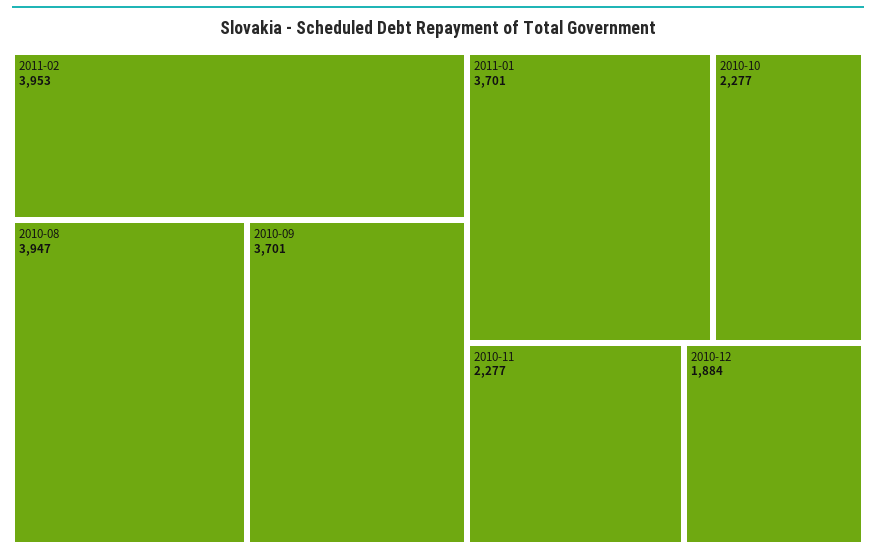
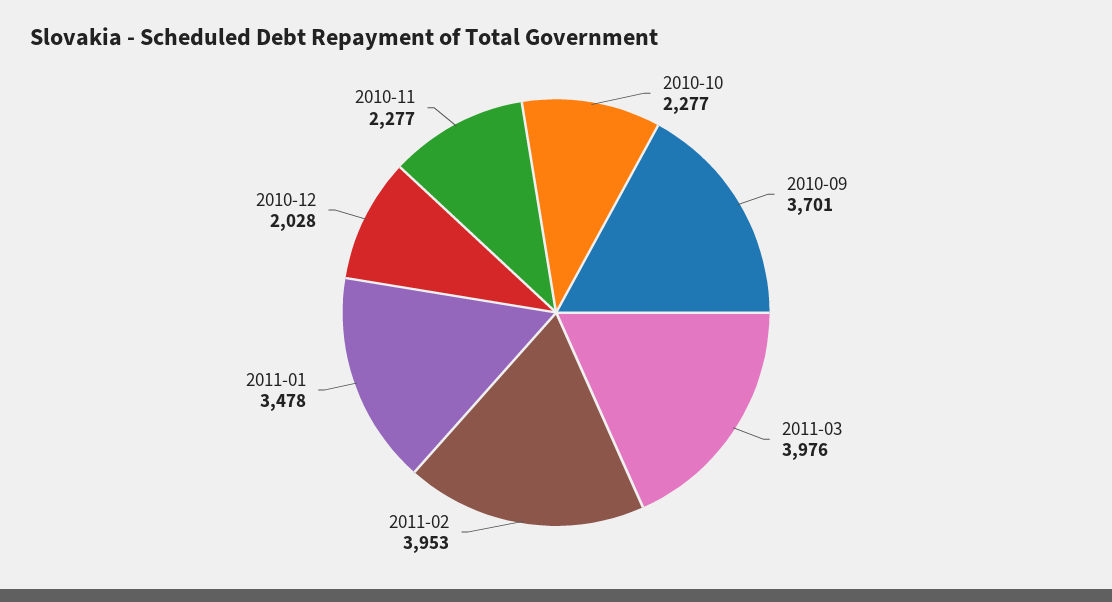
2010-08: 3947 -> none
2011-01: 3701 -> 3478
2010-12: 1884 -> 2028
2011-03: none -> 3976

